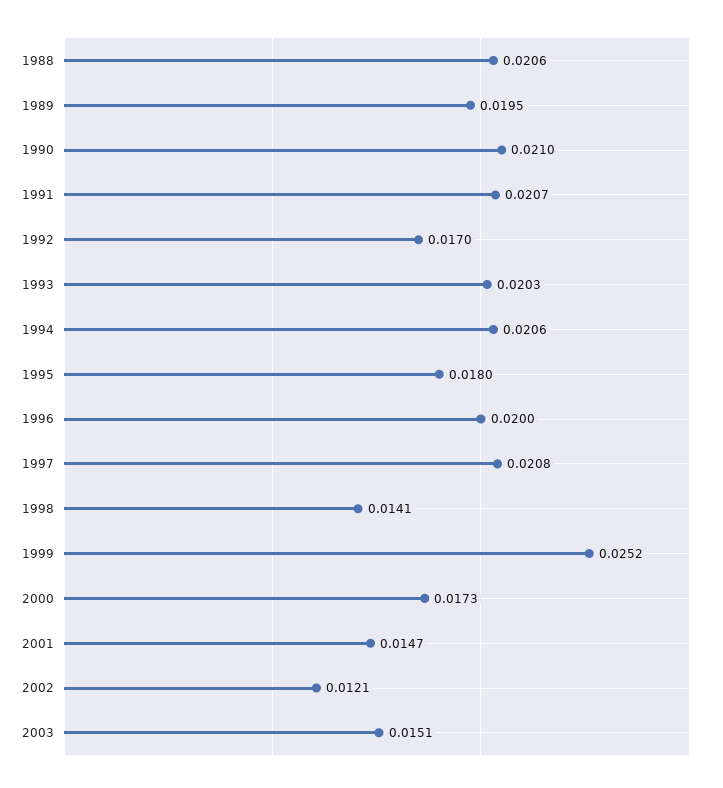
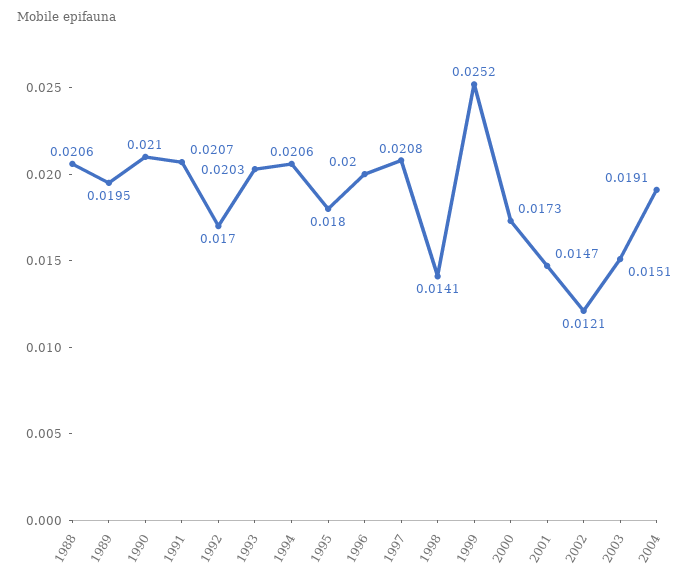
2004: none -> 0.0191

